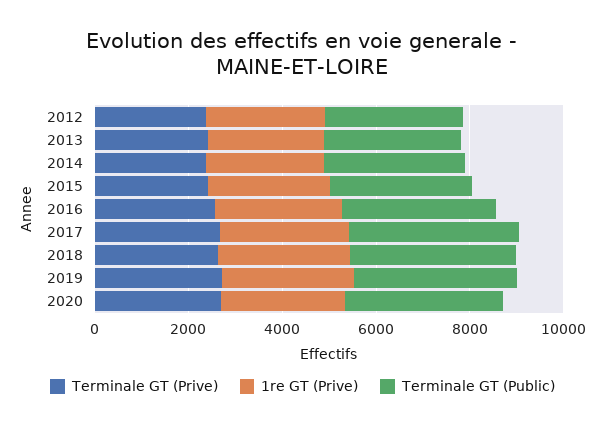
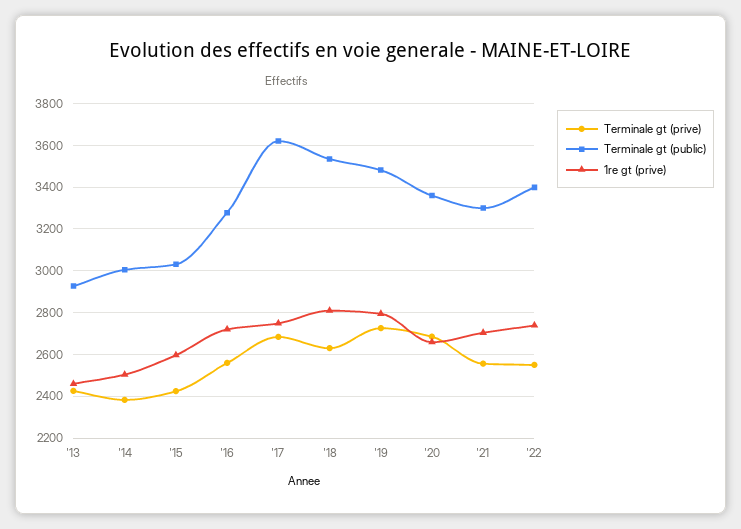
Terminale GT (Prive), 2012: 2500 -> none
1re GT (Prive), 2012: 2500 -> none
Terminale GT (Public), 2012: 3000 -> none
Terminale GT (Prive), '21: none -> 2550
Terminale GT (Public), '21: none -> 3300
1re GT (Prive), '21: none -> 2700
Terminale GT (Prive), '22: none -> 2550
Terminale GT (Public), '22: none -> 3400
1re GT (Prive), '22: none -> 2750

